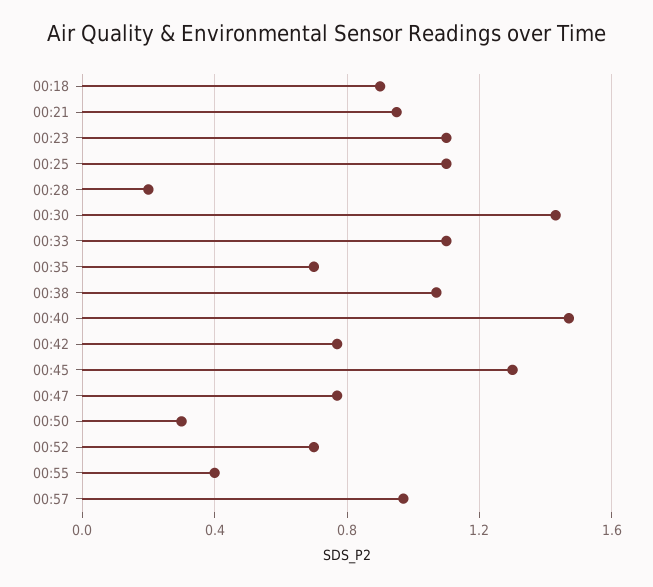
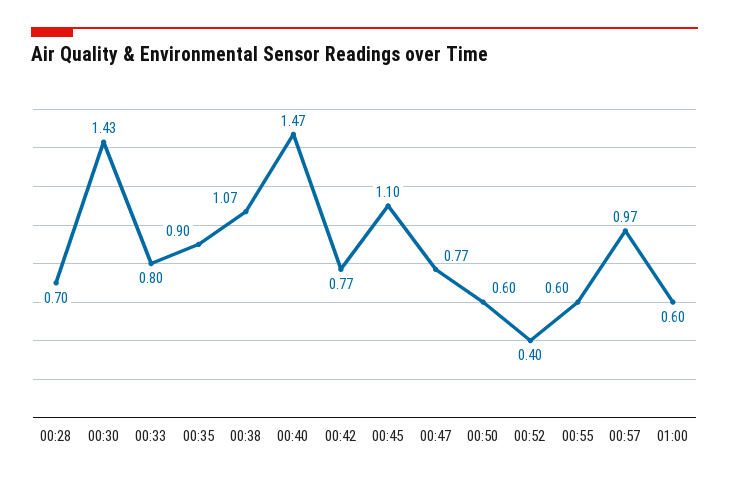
00:18: 0.9 -> none
00:21: 0.95 -> none
00:23: 1.1 -> none
00:25: 1.1 -> none
00:28: 0.2 -> 0.7
00:33: 1.1 -> 0.8
00:35: 0.7 -> 0.9
00:45: 1.3 -> 1.1
00:50: 0.3 -> 0.6
00:52: 0.7 -> 0.4
00:55: 0.4 -> 0.6
01:00: none -> 0.6

